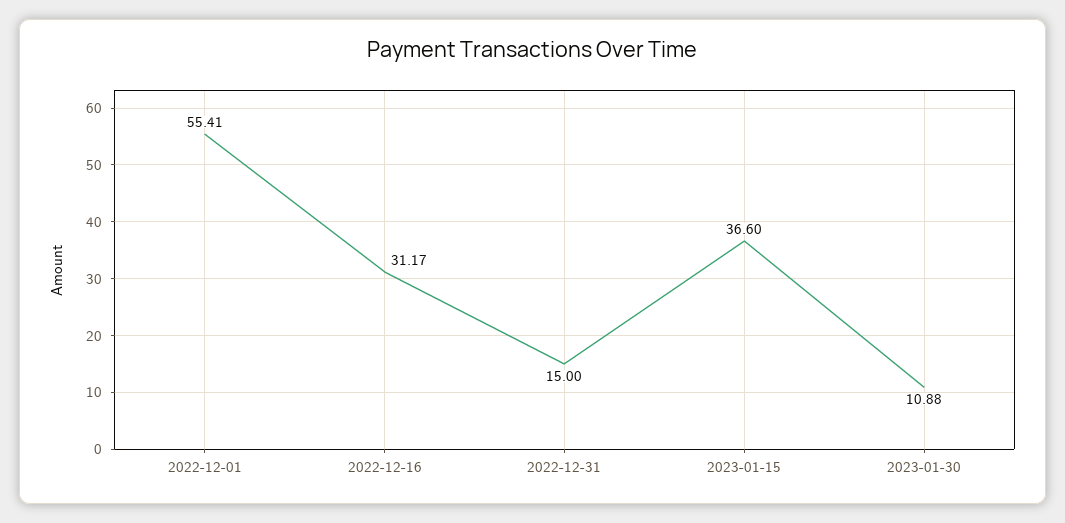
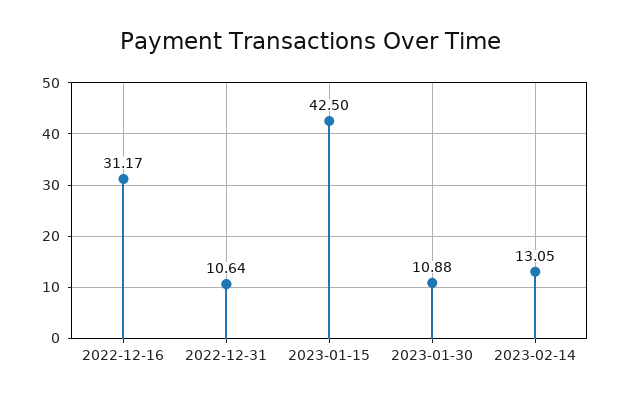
2022-12-01: 55.41 -> none
2022-12-31: 15 -> 10.64
2023-01-15: 36.6 -> 42.5
2023-02-14: none -> 13.05

